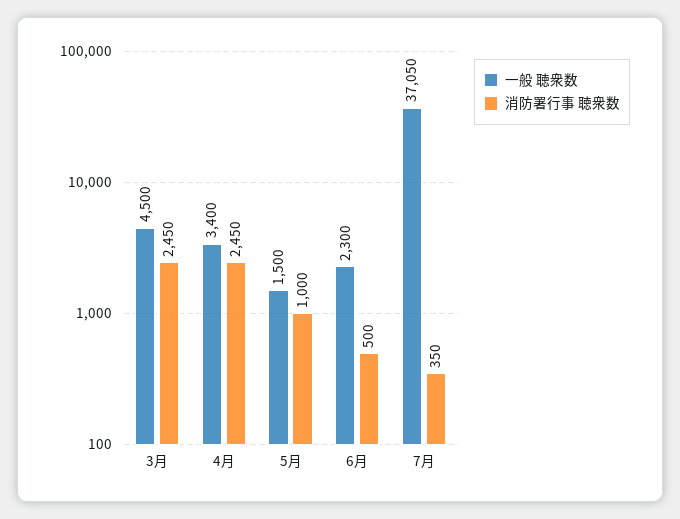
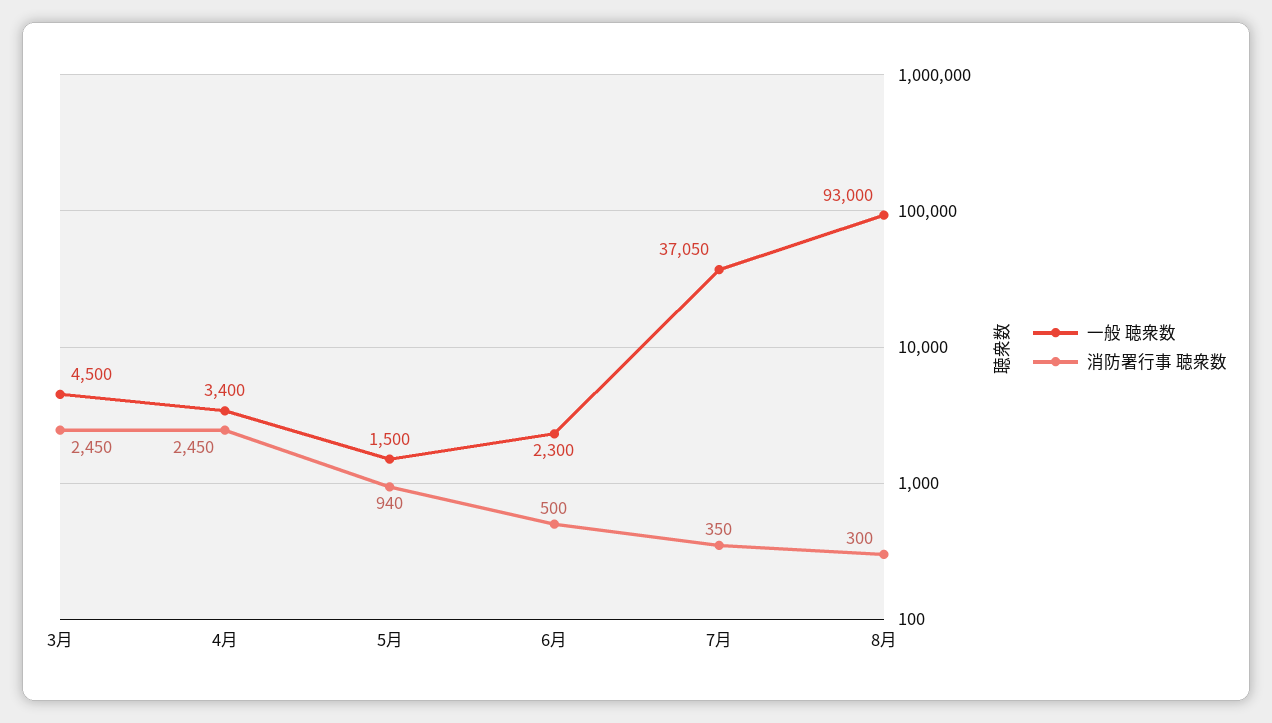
消防署行事 聴衆数, 5月: 1000 -> 940
一般 聴衆数, 8月: none -> 93000
消防署行事 聴衆数, 8月: none -> 300

